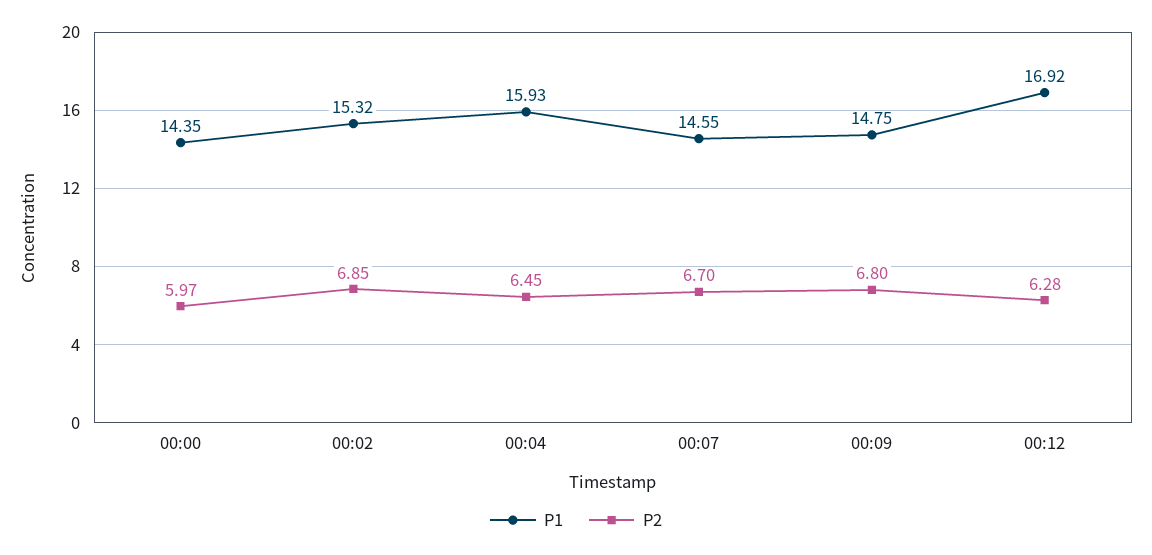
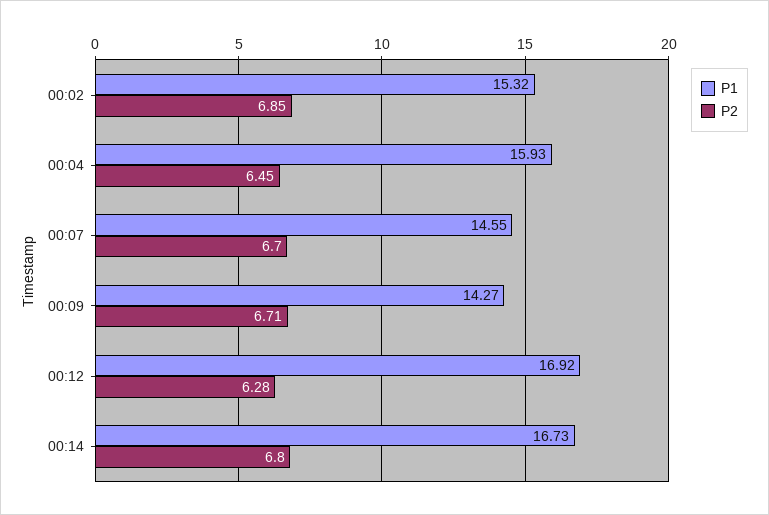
P1, 00:00: 14.35 -> none
P2, 00:00: 5.97 -> none
P1, 00:09: 14.75 -> 14.27
P2, 00:09: 6.8 -> 6.71
P1, 00:14: none -> 16.73
P2, 00:14: none -> 6.8

